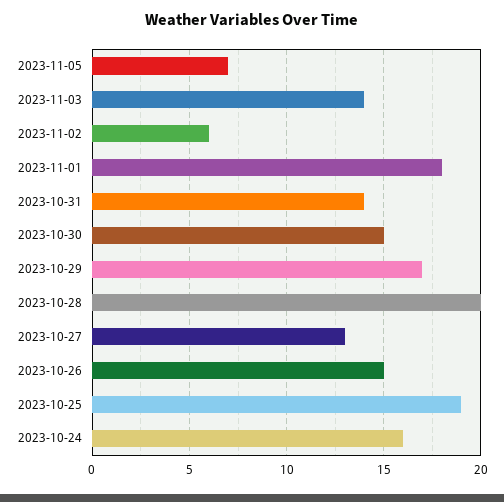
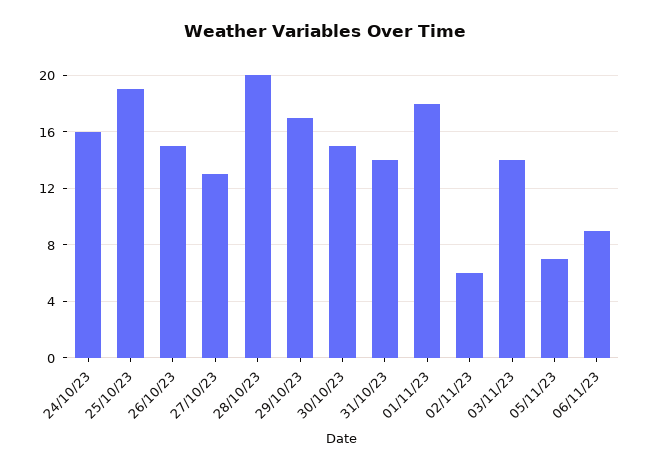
06/11/23: none -> 9

